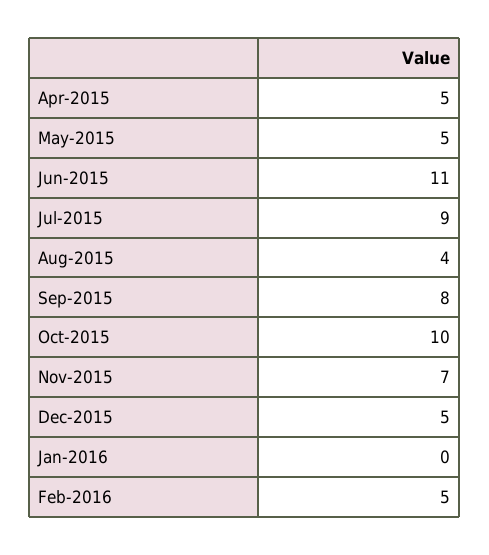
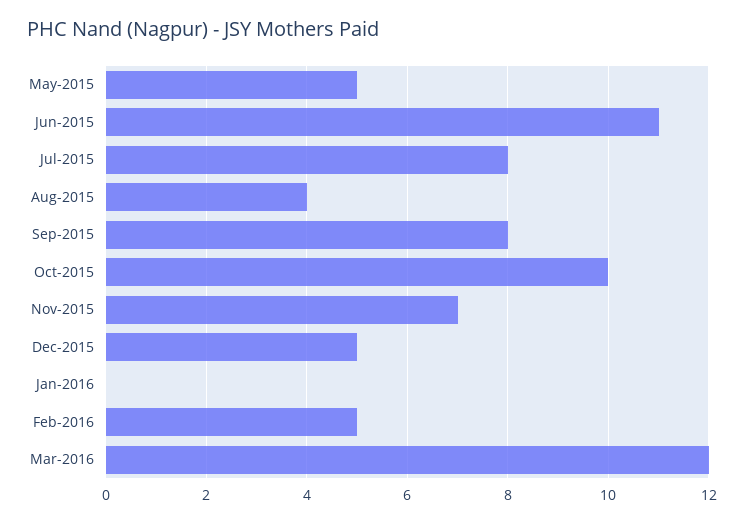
Apr-2015: 5 -> none
Jul-2015: 9 -> 8
Mar-2016: none -> 12

